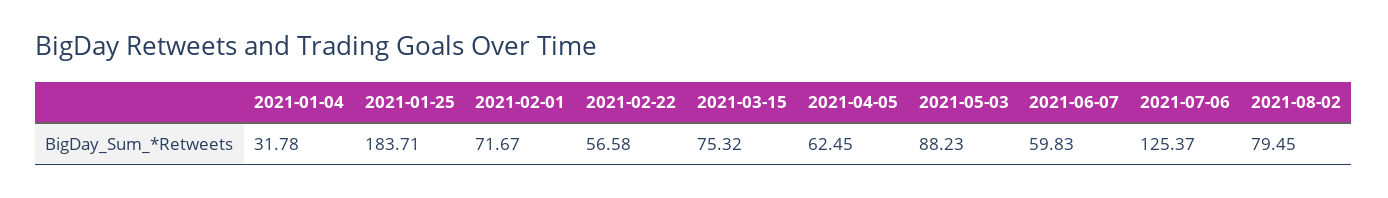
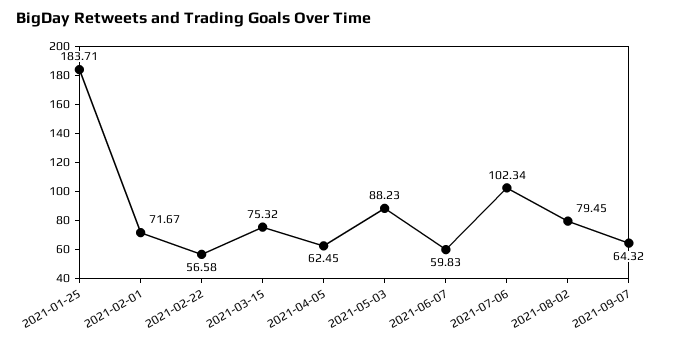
2021-01-04: 31.78 -> none
2021-07-06: 125.37 -> 102.34
2021-09-07: none -> 64.32

